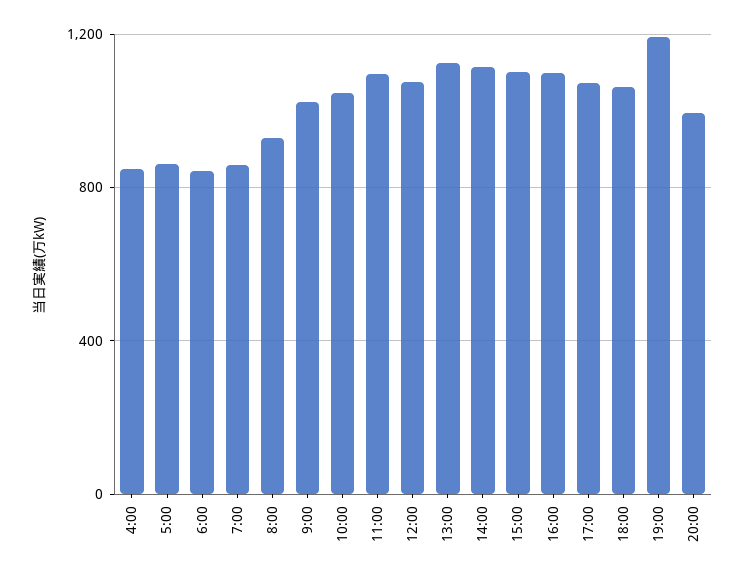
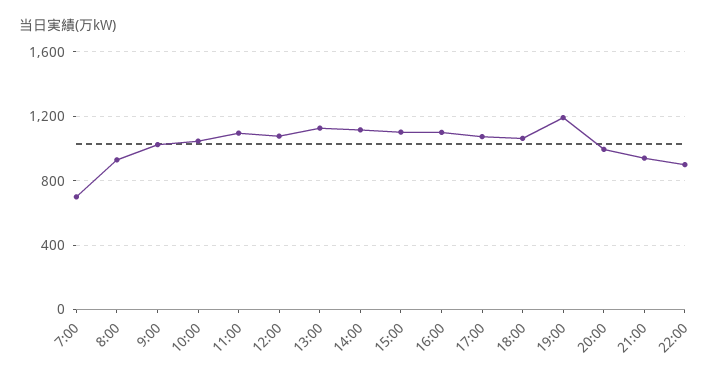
4:00: 850 -> none
5:00: 850 -> none
6:00: 850 -> none
7:00: 850 -> 700
21:00: none -> 950
22:00: none -> 900

